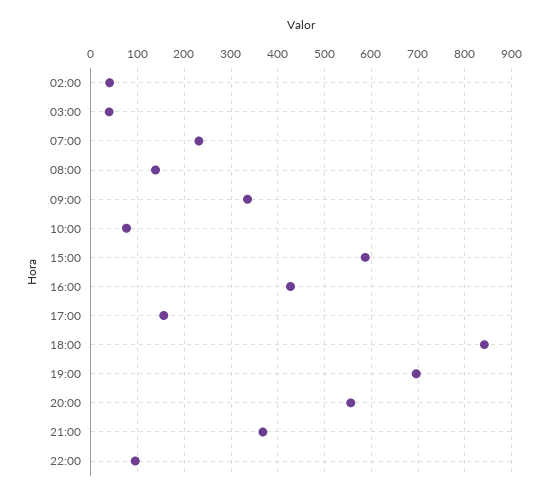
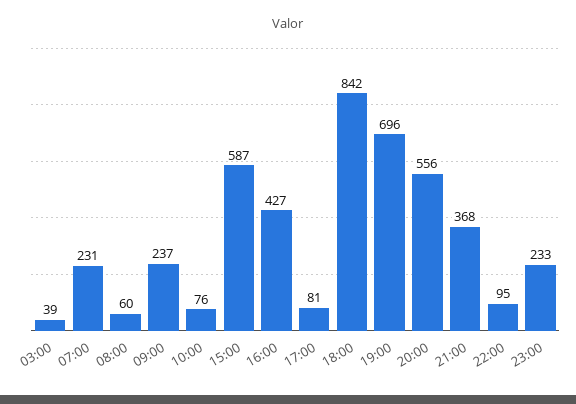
02:00: 40 -> none
08:00: 140 -> 60
09:00: 340 -> 237
17:00: 160 -> 81
23:00: none -> 233

